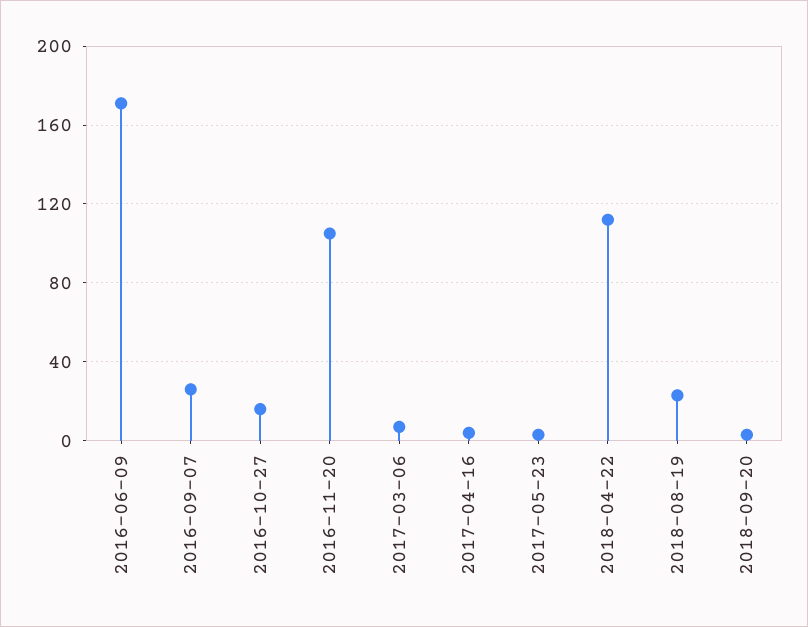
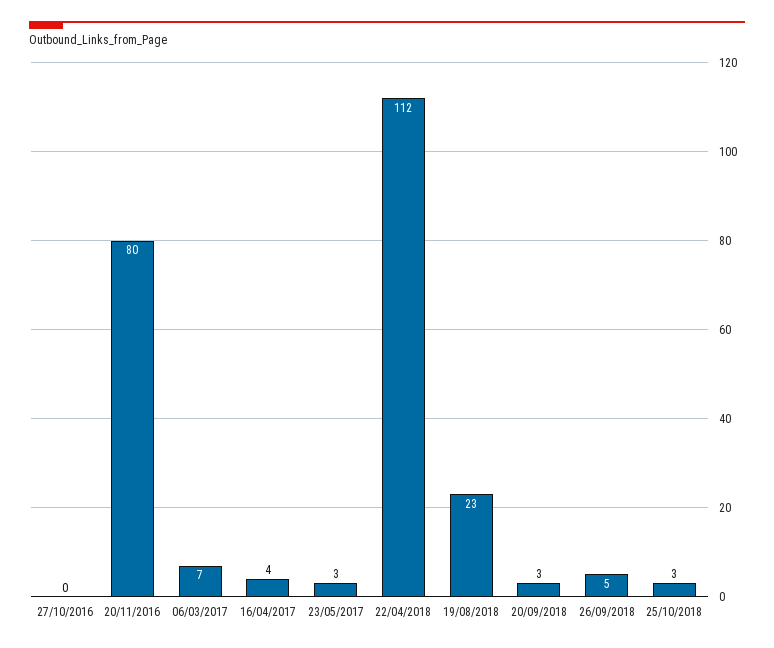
2016-06-09: 170 -> none
2016-09-07: 25 -> none
2016-10-27: 15 -> 0
2016-11-20: 105 -> 80
26/09/2018: none -> 5
25/10/2018: none -> 3

